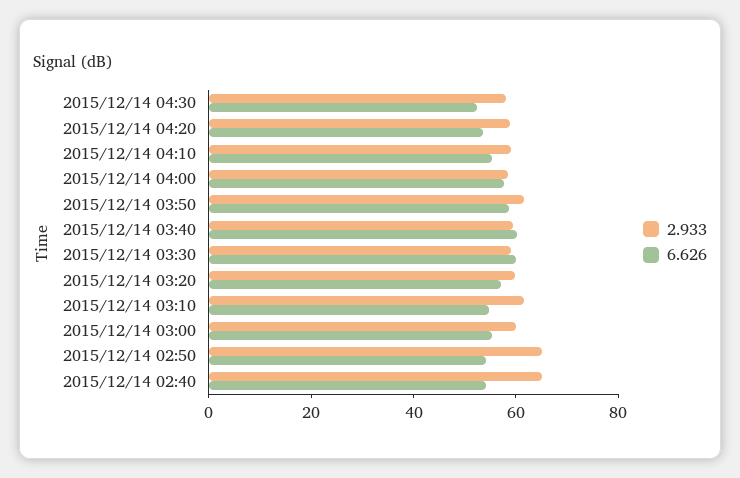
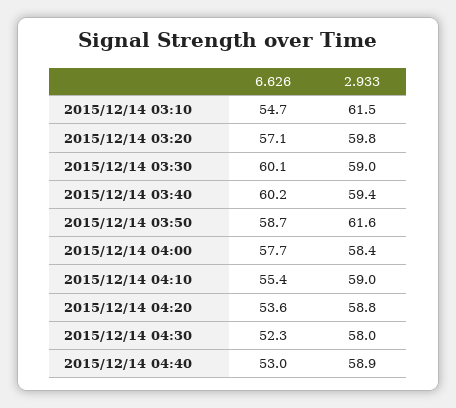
2.933, 2015/12/14 03:00: 60 -> none
6.626, 2015/12/14 03:00: 55 -> none
2.933, 2015/12/14 02:50: 65 -> none
6.626, 2015/12/14 02:50: 55 -> none
2.933, 2015/12/14 02:40: 65 -> none
6.626, 2015/12/14 02:40: 55 -> none
6.626, 2015/12/14 04:40: none -> 53
2.933, 2015/12/14 04:40: none -> 58.9

